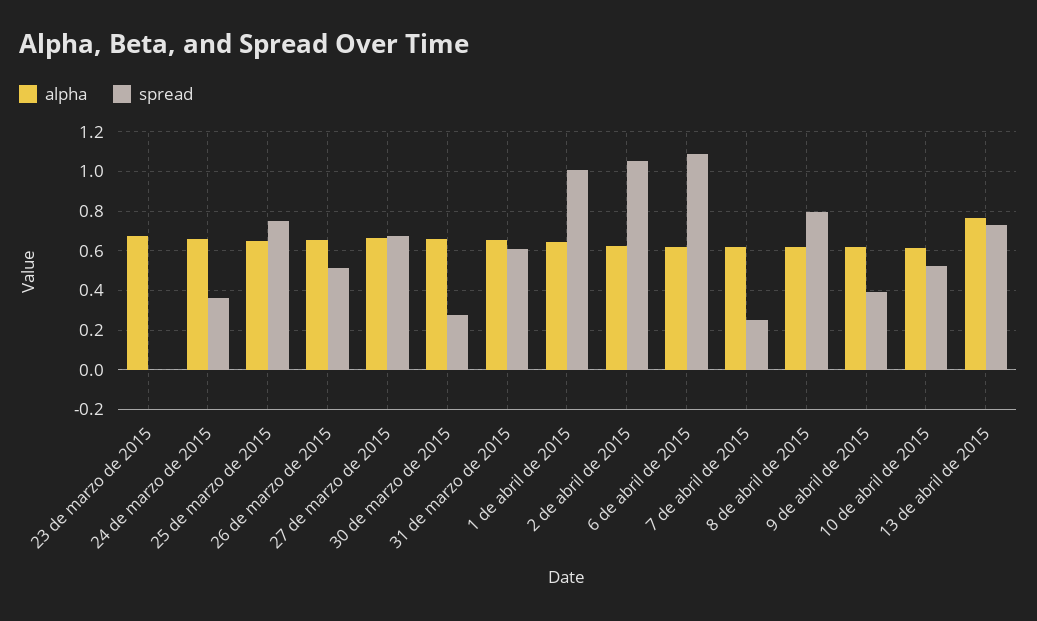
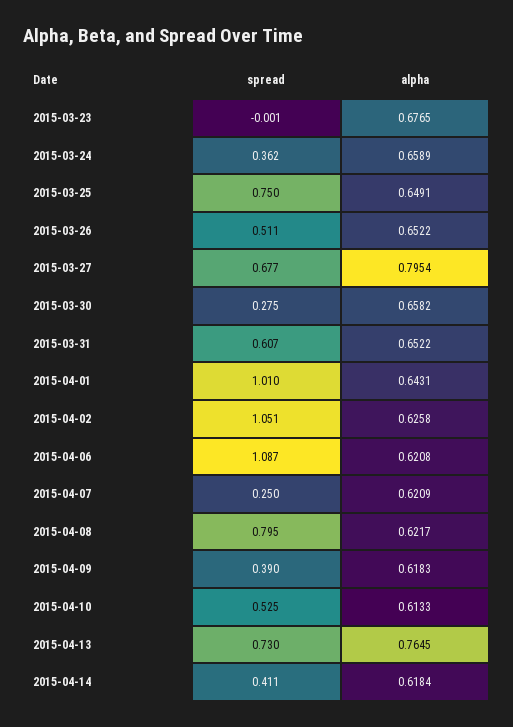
alpha, 27 de marzo de 2015: 0.65 -> 0.7954
spread, 2015-04-14: none -> 0.411
alpha, 2015-04-14: none -> 0.6184

